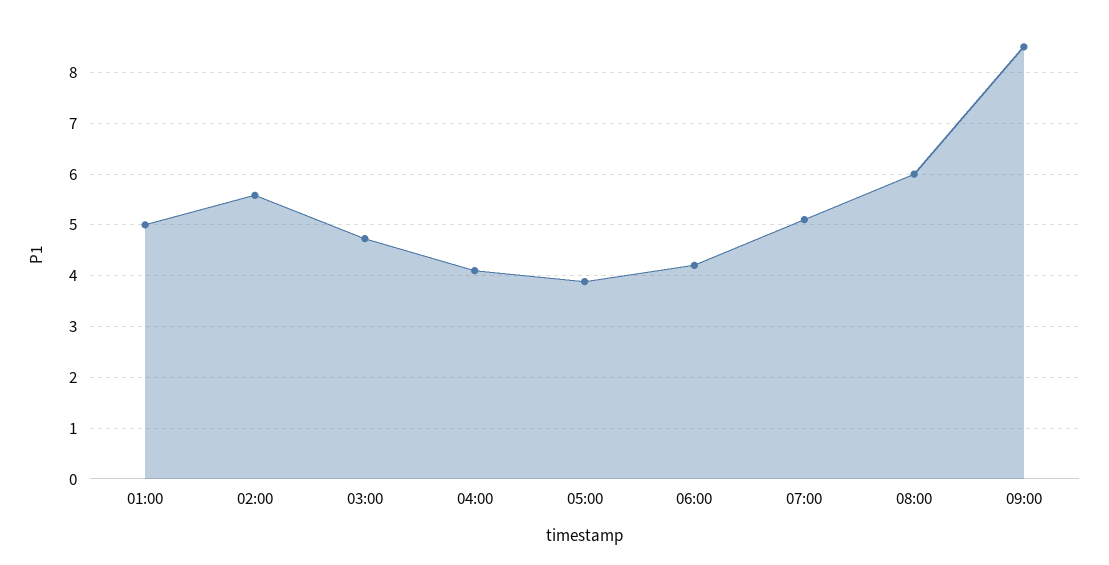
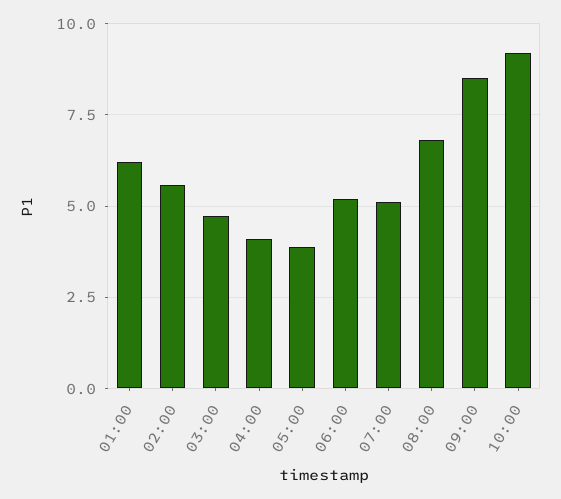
01:00: 5 -> 6.25
06:00: 4.2 -> 5.25
08:00: 6 -> 6.75
10:00: none -> 9.25

